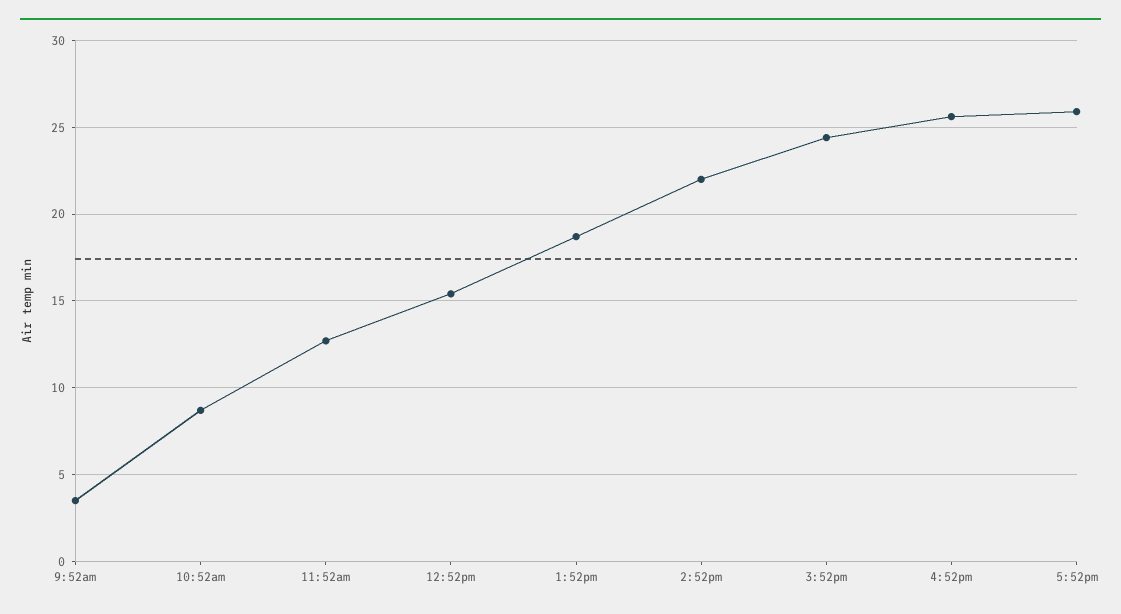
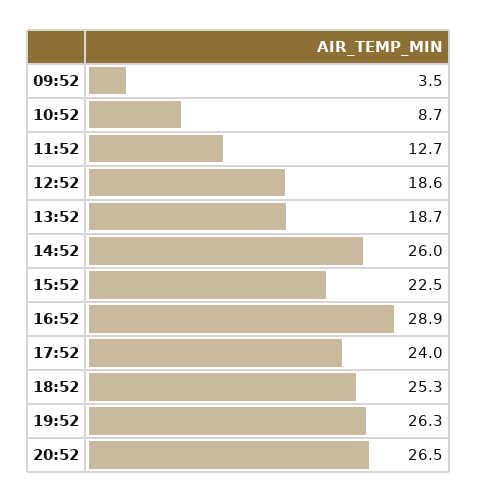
12:52pm: 15.5 -> 18.6
2:52pm: 22 -> 26
3:52pm: 24.5 -> 22.5
4:52pm: 25.5 -> 28.9
5:52pm: 26 -> 24
18:52: none -> 25.3
19:52: none -> 26.3
20:52: none -> 26.5

